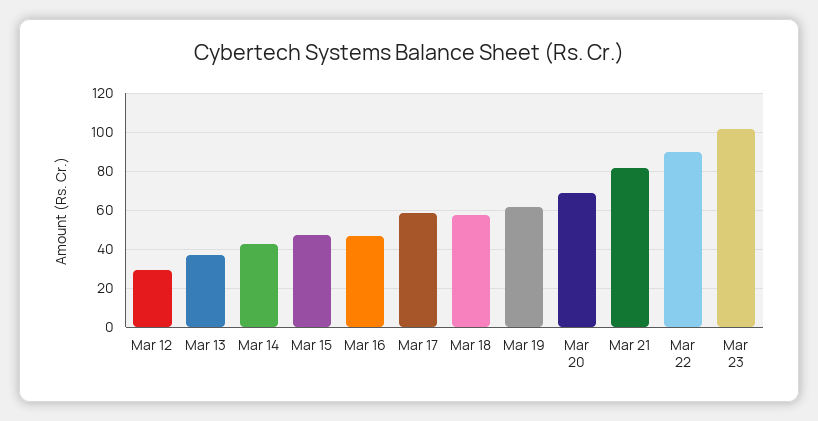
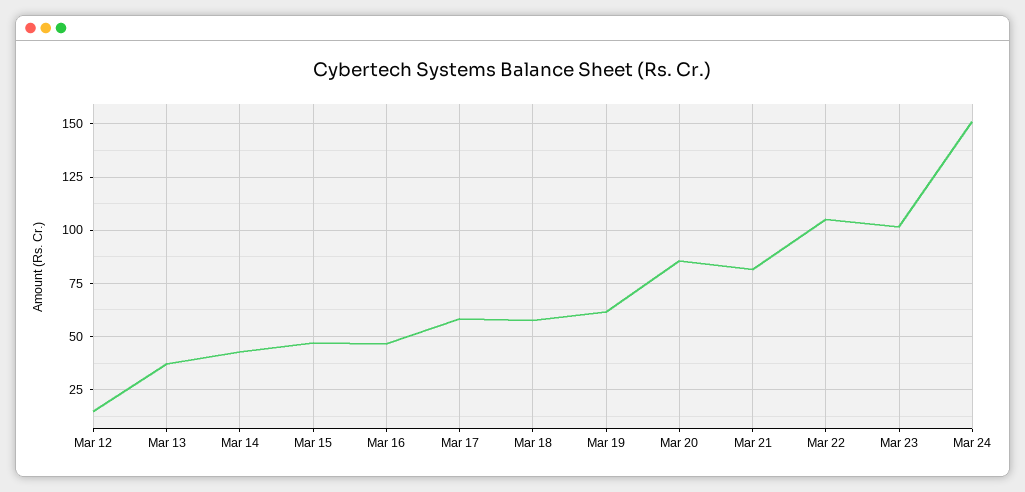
Mar 12: 30 -> 15
Mar 20: 70 -> 85
Mar 22: 90 -> 105
Mar 24: none -> 150

